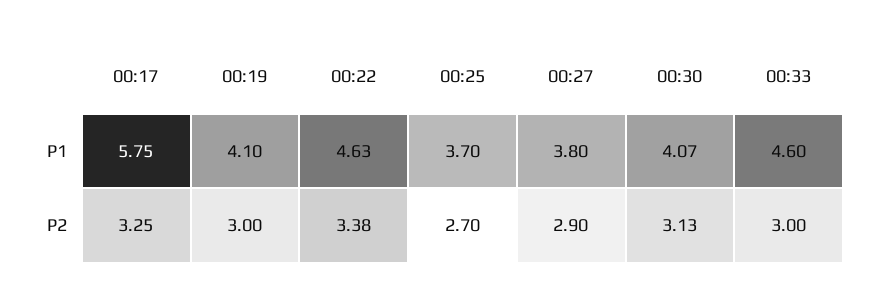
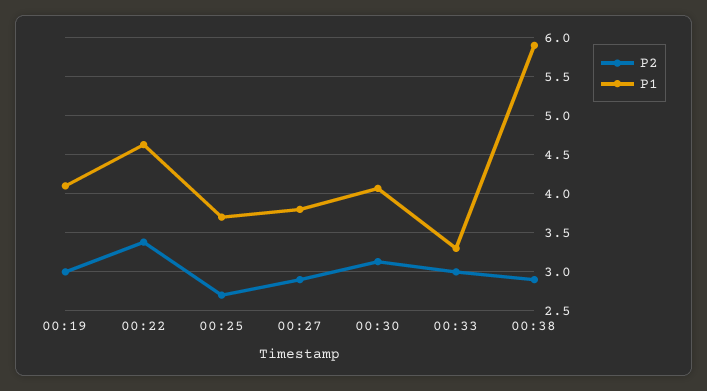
P1, 00:17: 5.75 -> none
P1, 00:33: 4.6 -> 3.3
P2, 00:17: 3.25 -> none
P2, 00:38: none -> 2.9
P1, 00:38: none -> 5.9

